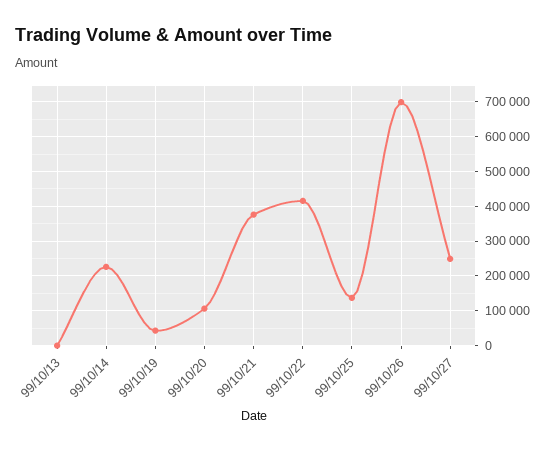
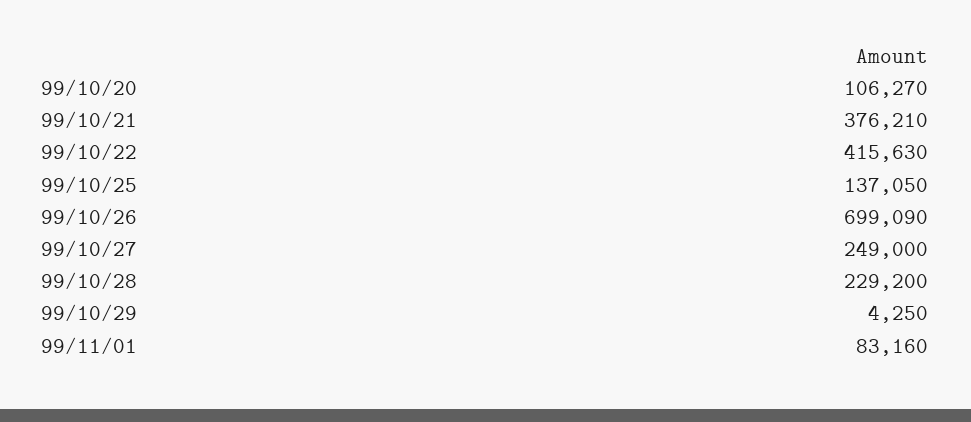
99/10/13: 0 -> none
99/10/14: 220000 -> none
99/10/19: 40000 -> none
99/10/28: none -> 229200
99/10/29: none -> 4250
99/11/01: none -> 83160

